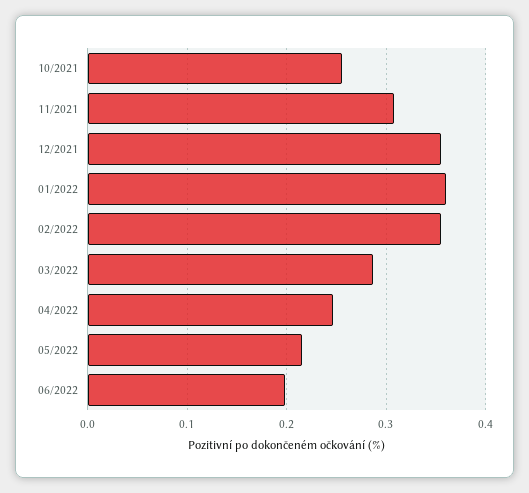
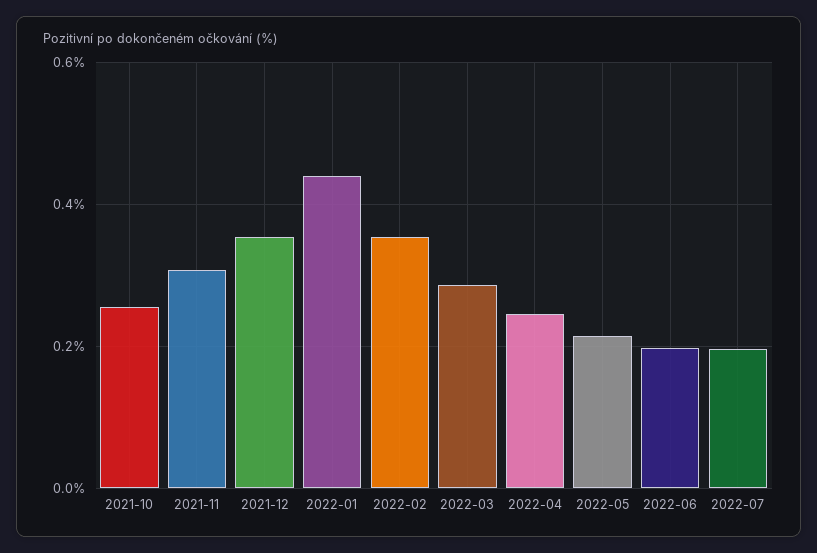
01/2022: 0.36 -> 0.44
2022-07: none -> 0.2

